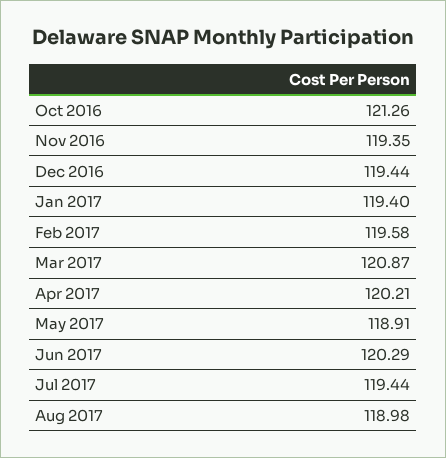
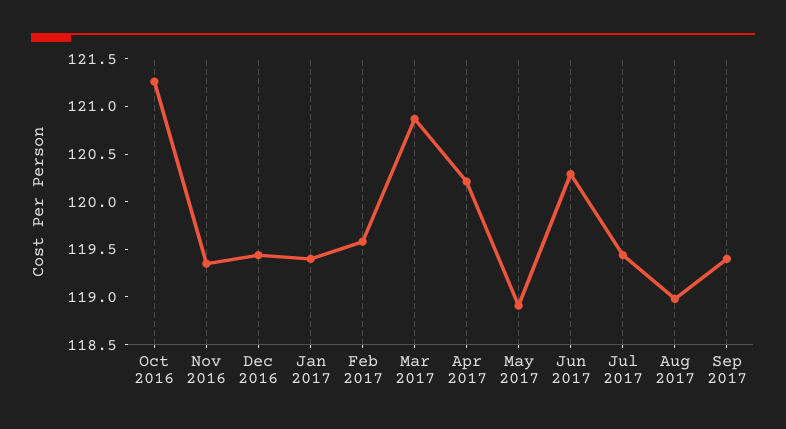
Sep 2017: none -> 119.4

